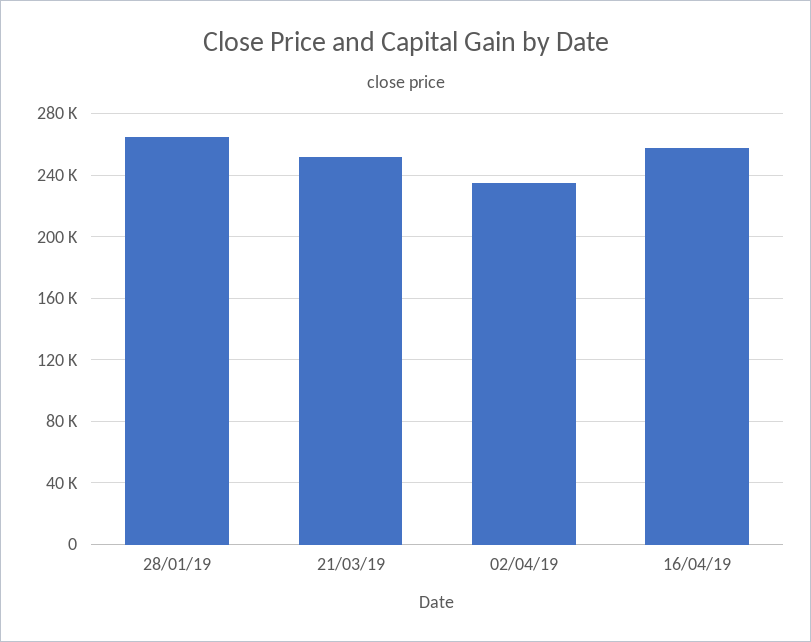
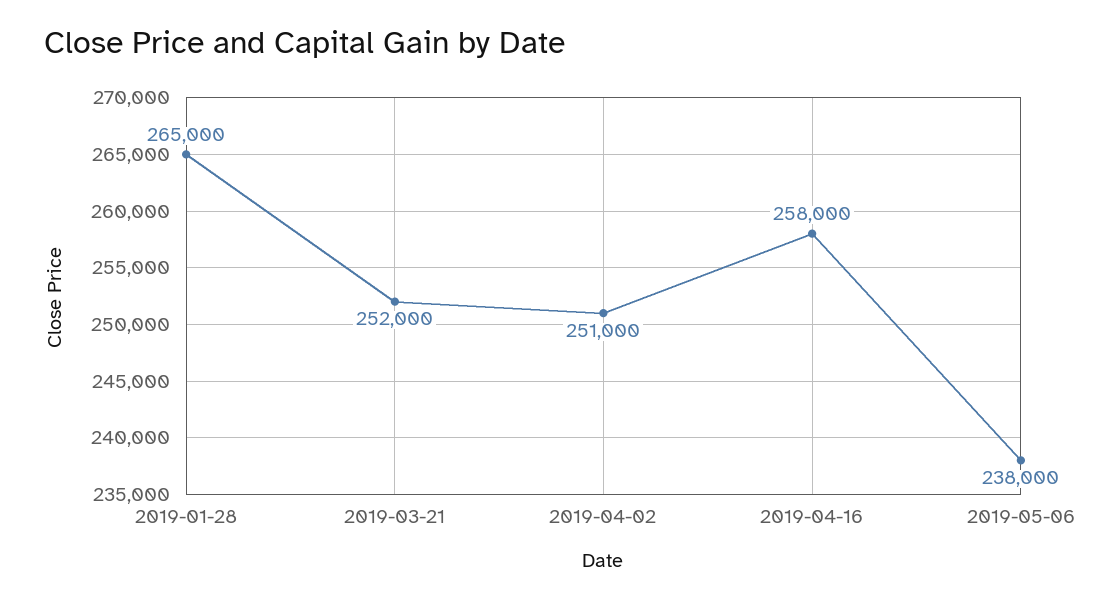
02/04/19: 235000 -> 251000
2019-05-06: none -> 238000

